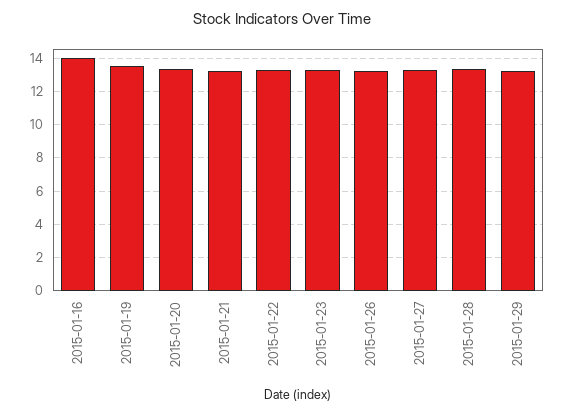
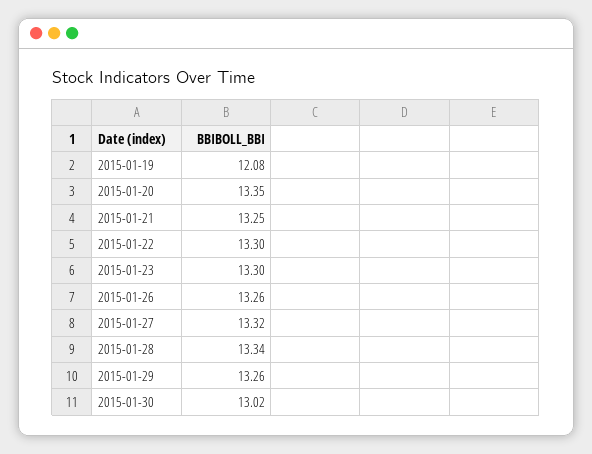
2015-01-16: 14 -> none
2015-01-19: 13.5 -> 12.08
2015-01-30: none -> 13.02

